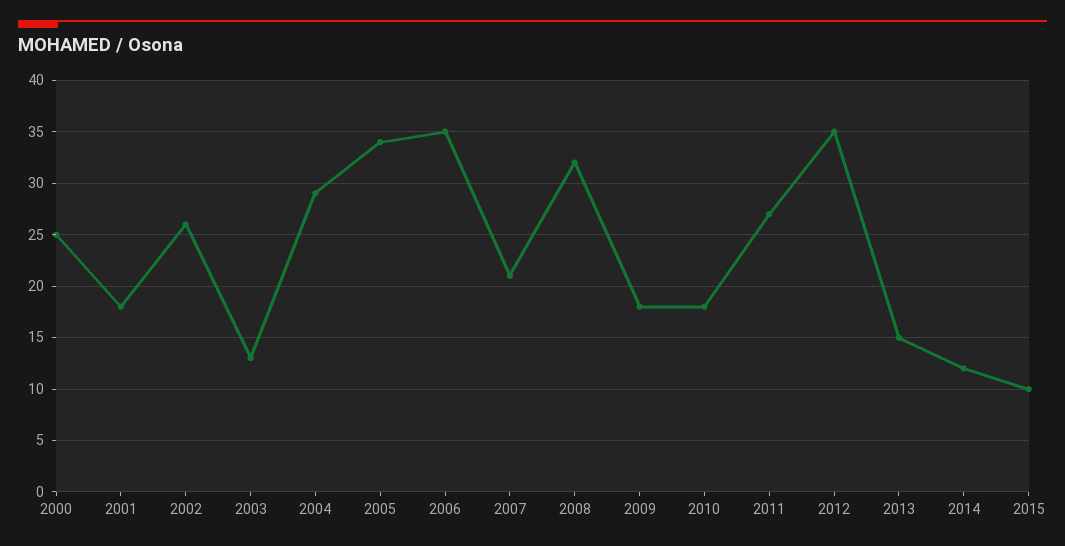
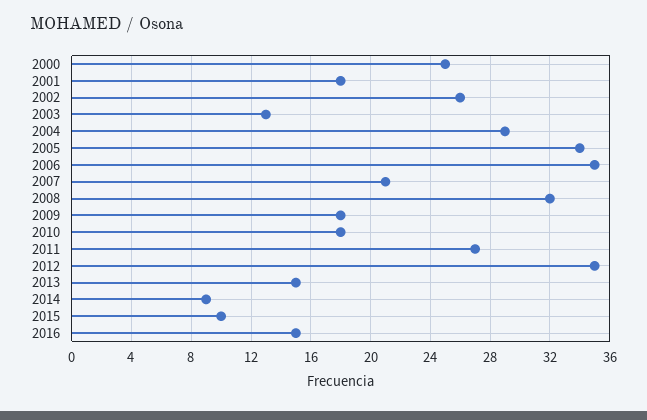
2014: 12 -> 9
2016: none -> 15

